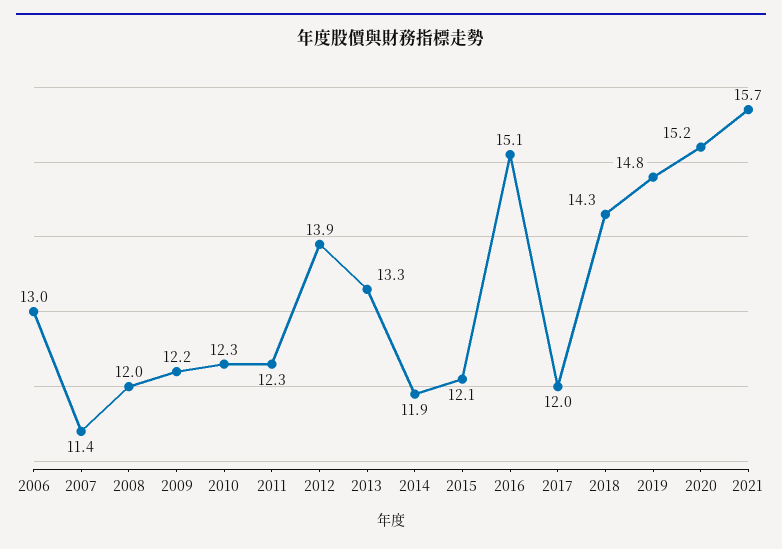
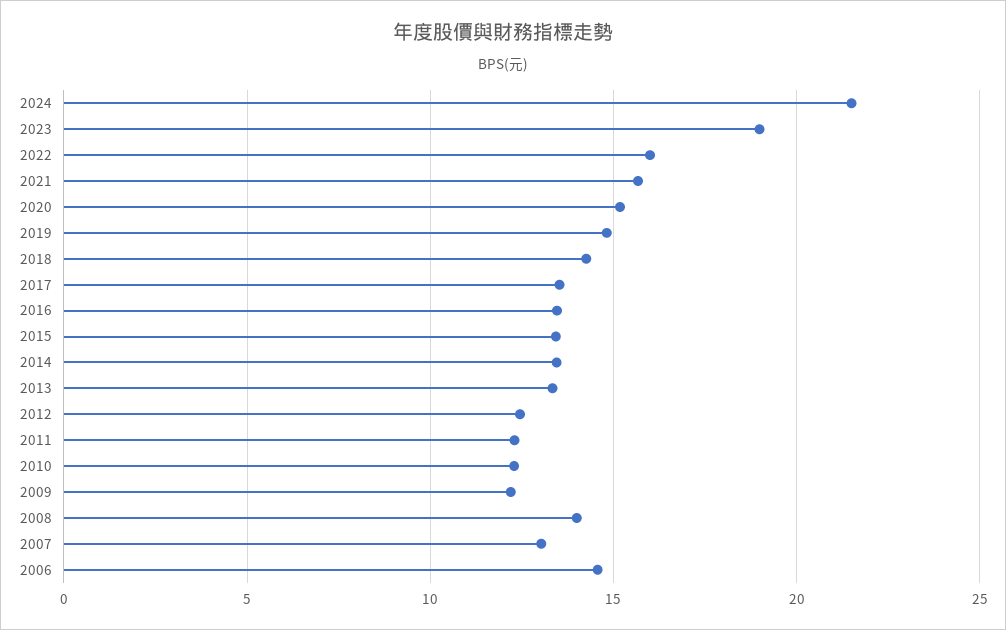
2006: 13 -> 14.5
2007: 11.4 -> 13
2008: 12 -> 14
2012: 13.9 -> 12.5
2014: 11.9 -> 13.5
2015: 12.1 -> 13.5
2016: 15.1 -> 13.5
2017: 12 -> 13.5
2024: none -> 21.5
2023: none -> 19
2022: none -> 16

